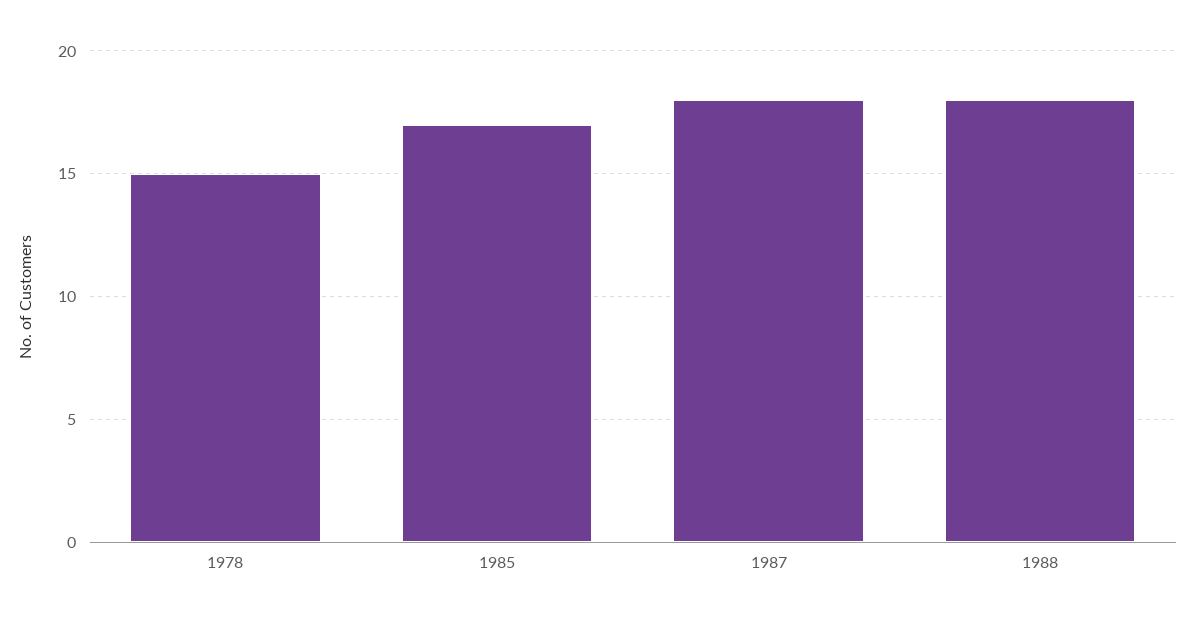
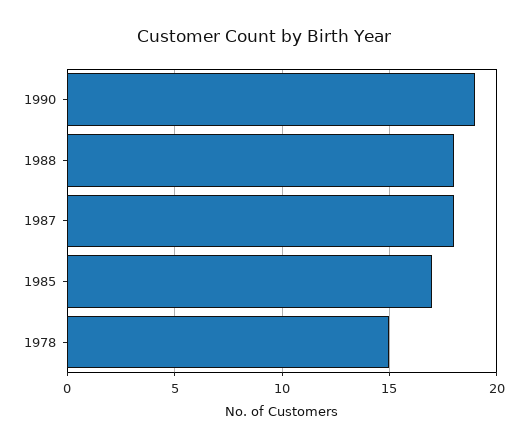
1990: none -> 19

